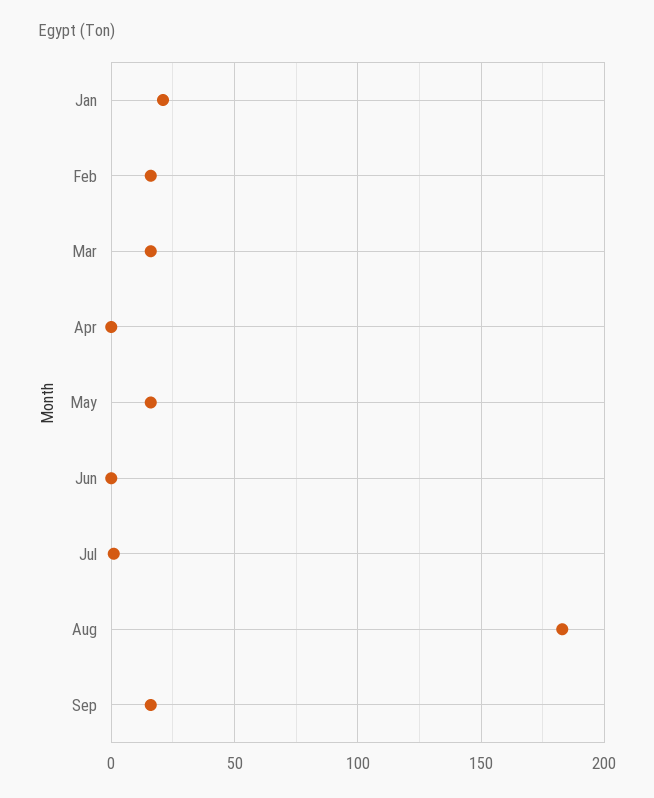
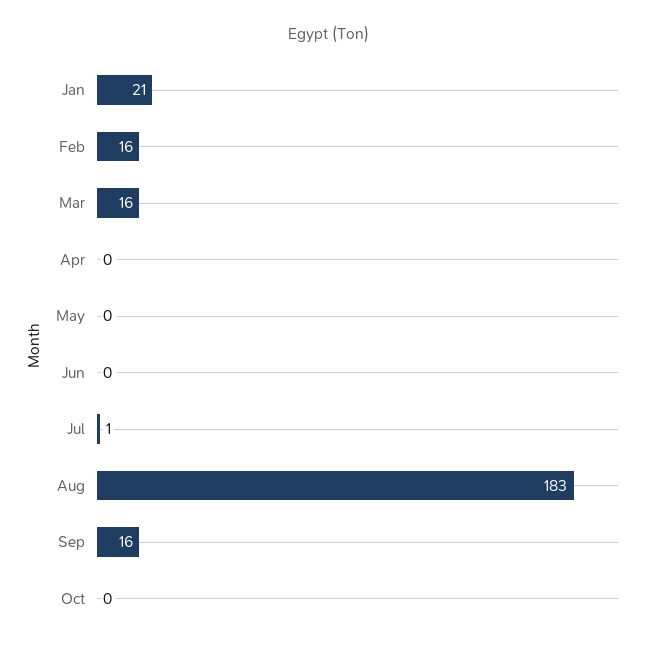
May: 15 -> 0
Oct: none -> 0

